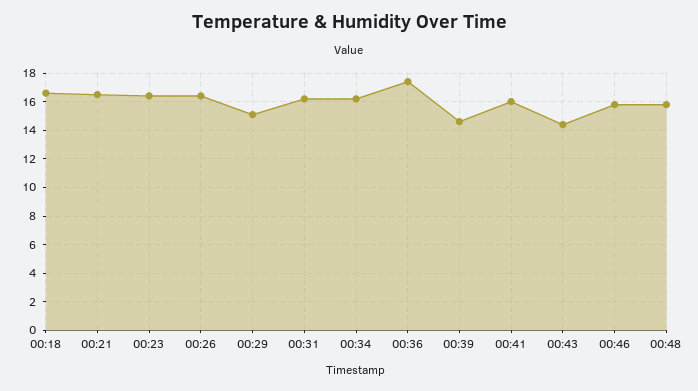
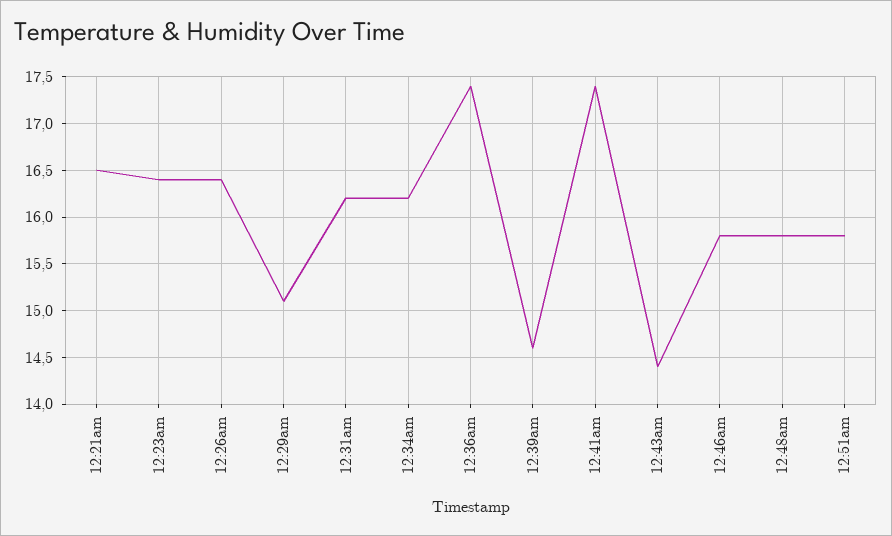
00:18: 16.5 -> none
00:41: 16 -> 17.4
12:51am: none -> 15.8

